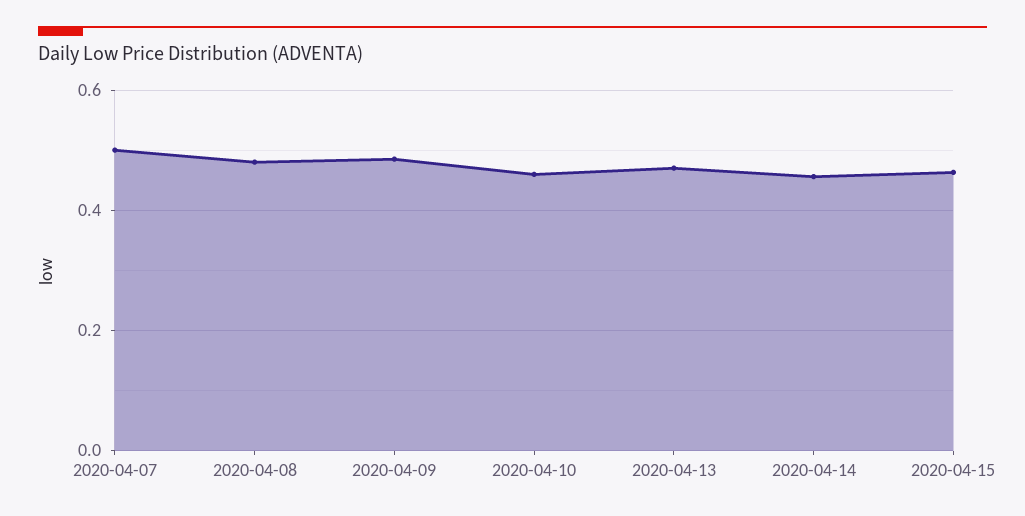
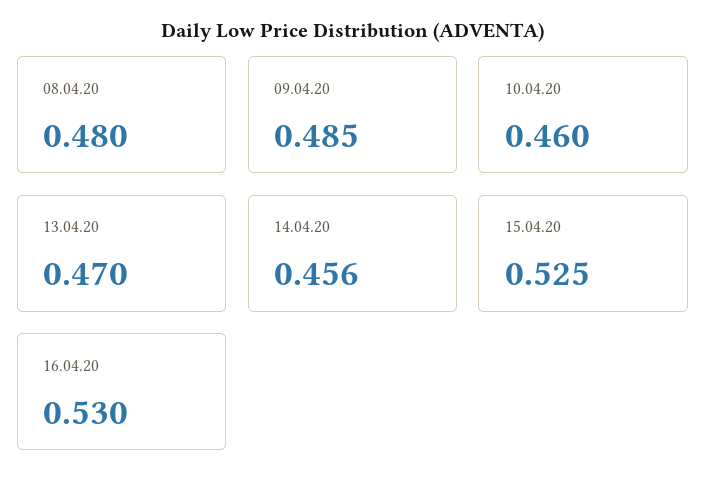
2020-04-07: 0.5 -> none
2020-04-15: 0.46 -> 0.525
16.04.20: none -> 0.53

